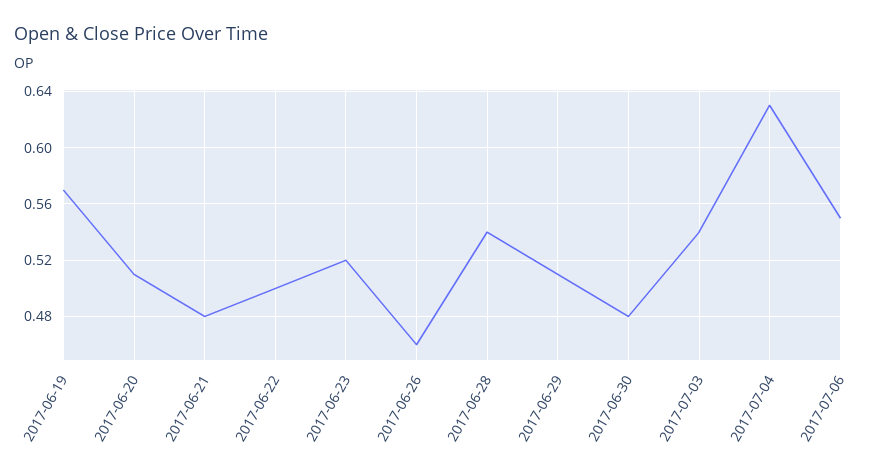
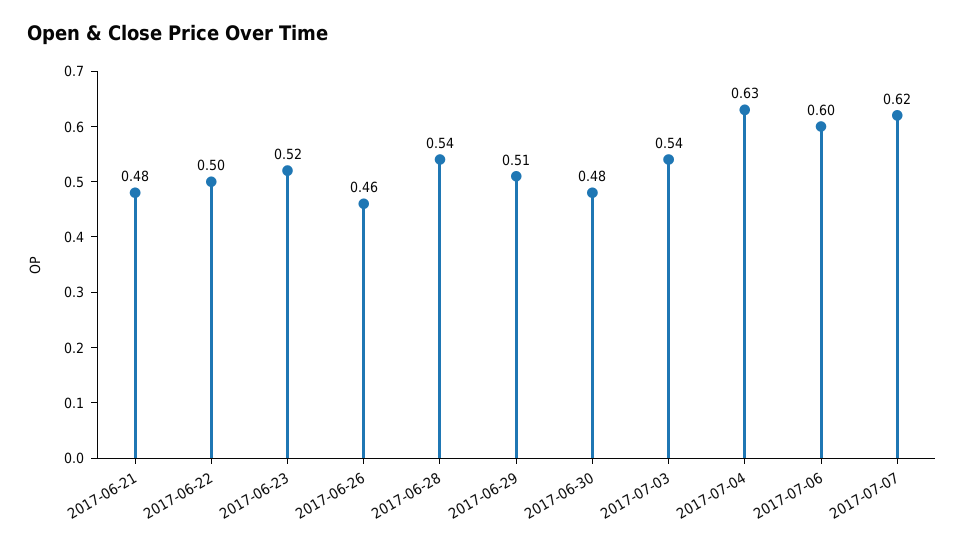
2017-06-19: 0.57 -> none
2017-06-20: 0.51 -> none
2017-07-06: 0.55 -> 0.6
2017-07-07: none -> 0.62

